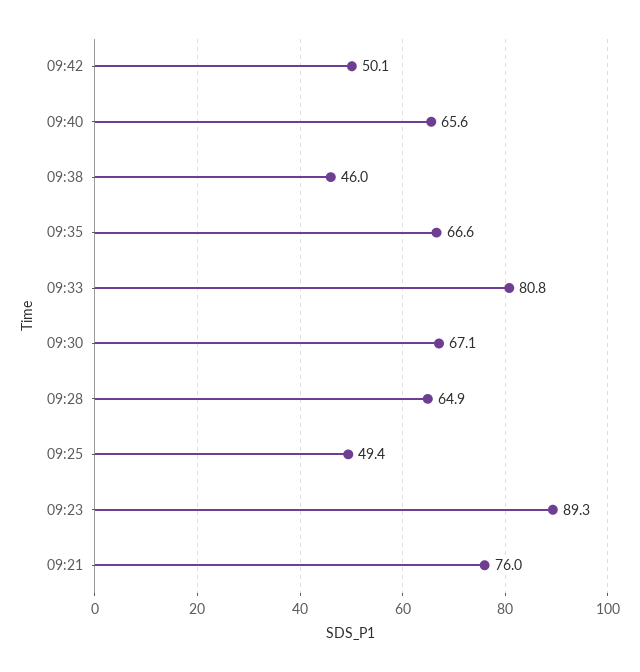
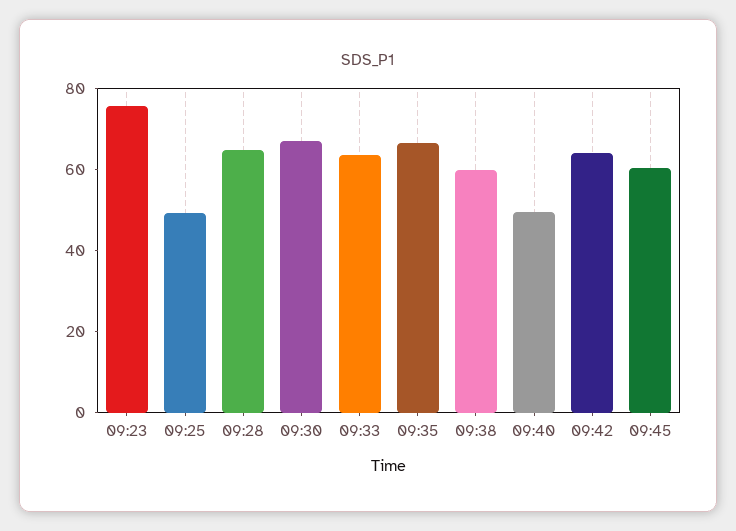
09:42: 50.1 -> 65
09:40: 65.6 -> 50
09:38: 46 -> 60
09:33: 80.8 -> 65
09:23: 89.3 -> 75
09:21: 76 -> none
09:45: none -> 60

